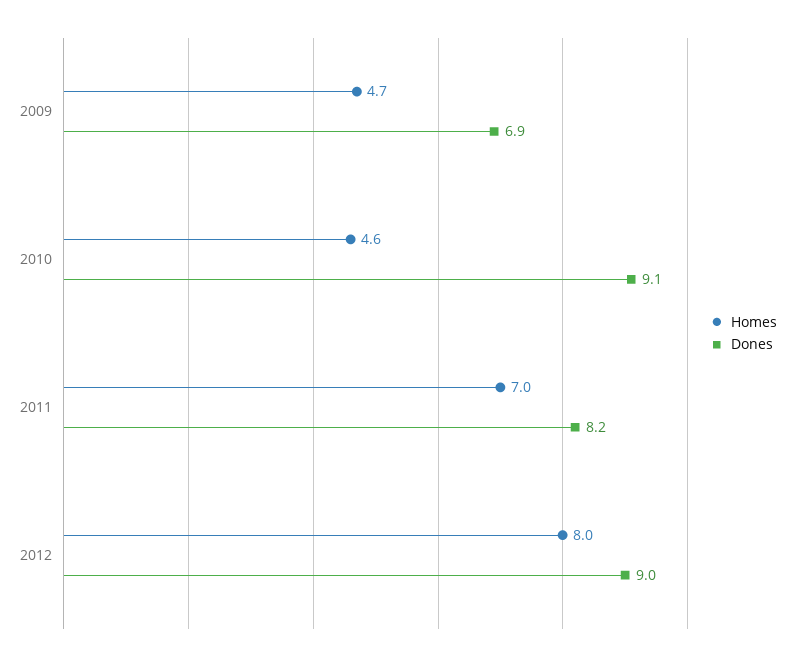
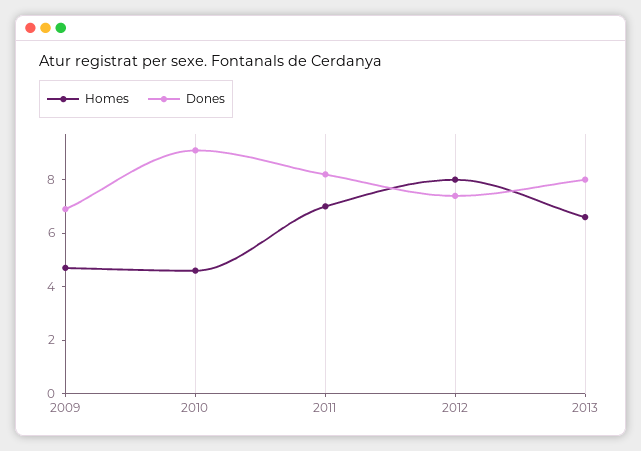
Dones, 2012: 9 -> 7.5
Homes, 2013: none -> 6.5
Dones, 2013: none -> 8

